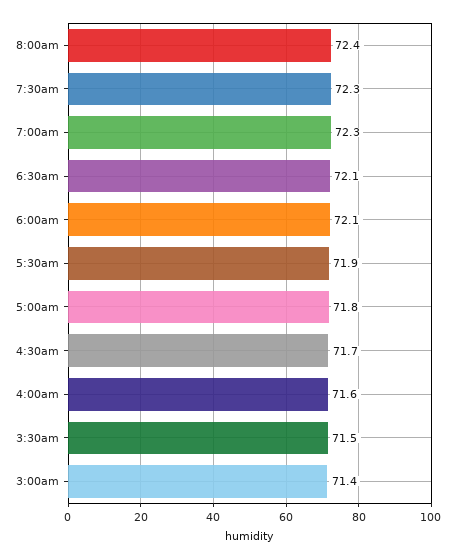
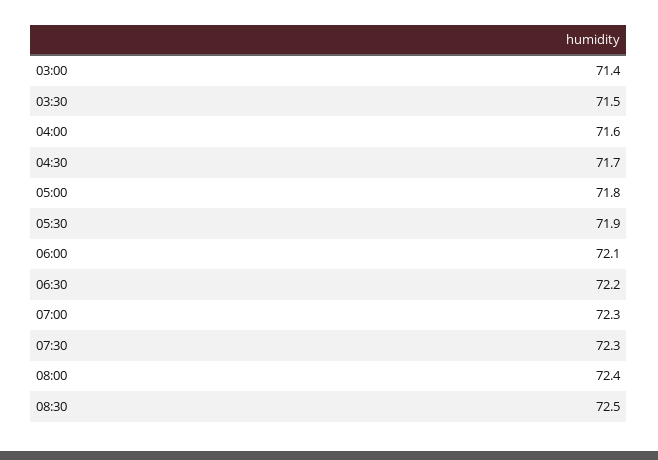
6:30am: 72.1 -> 72.2
08:30: none -> 72.5

